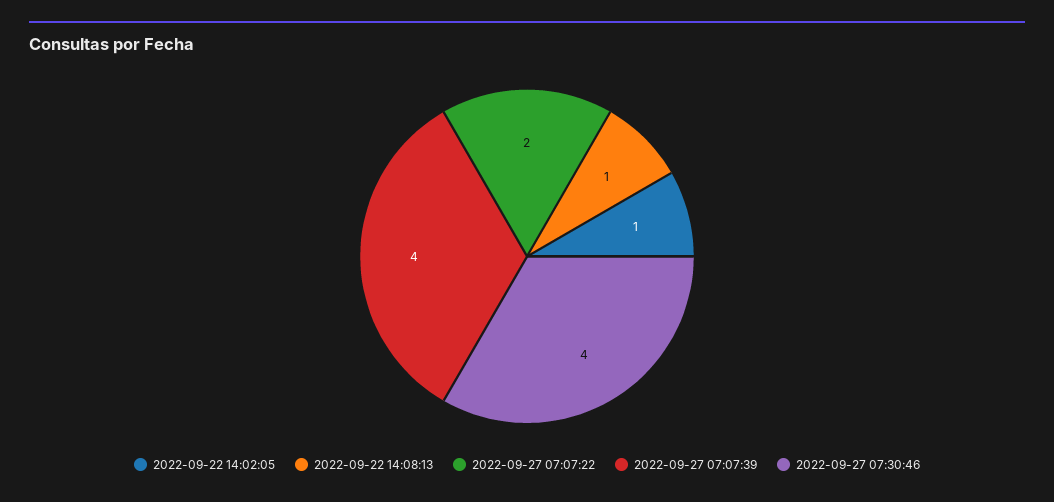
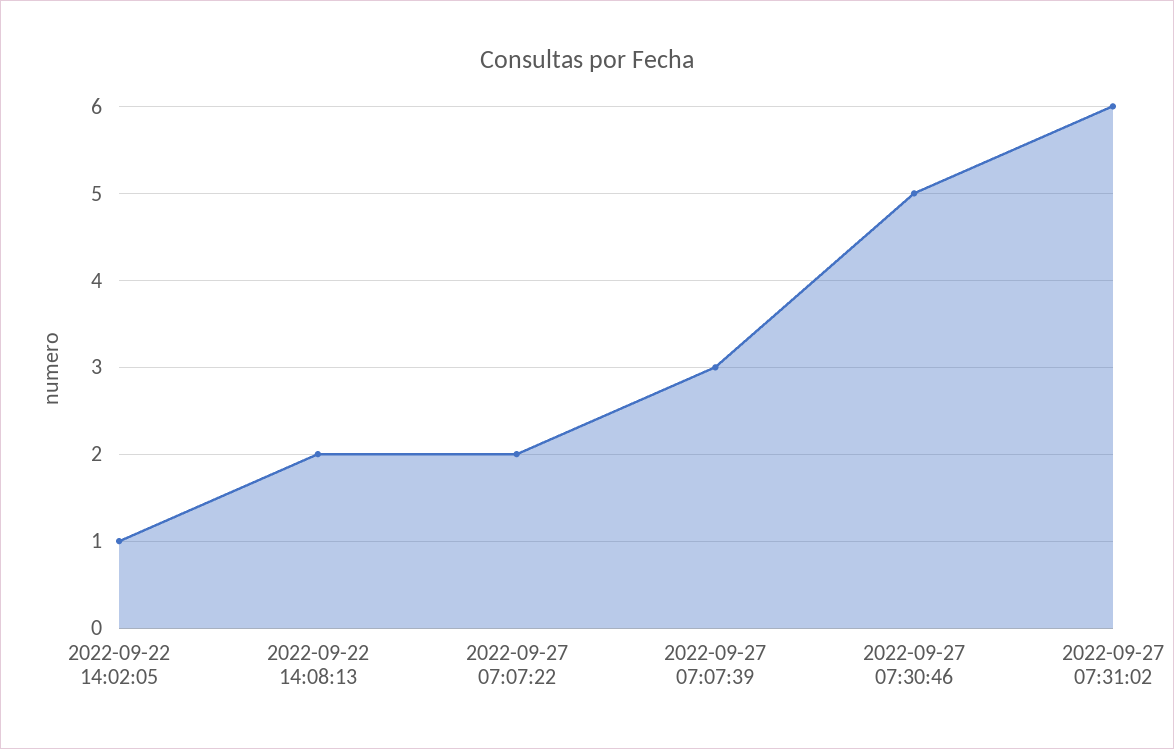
2022-09-22 14:08:13: 1 -> 2
2022-09-27 07:07:39: 4 -> 3
2022-09-27 07:30:46: 4 -> 5
2022-09-27 07:31:02: none -> 6

